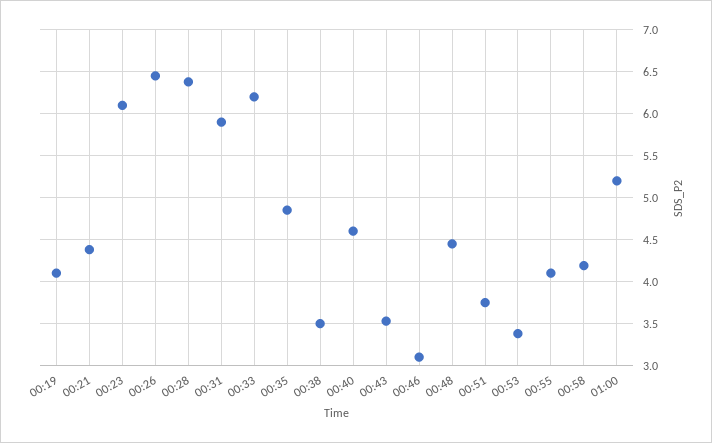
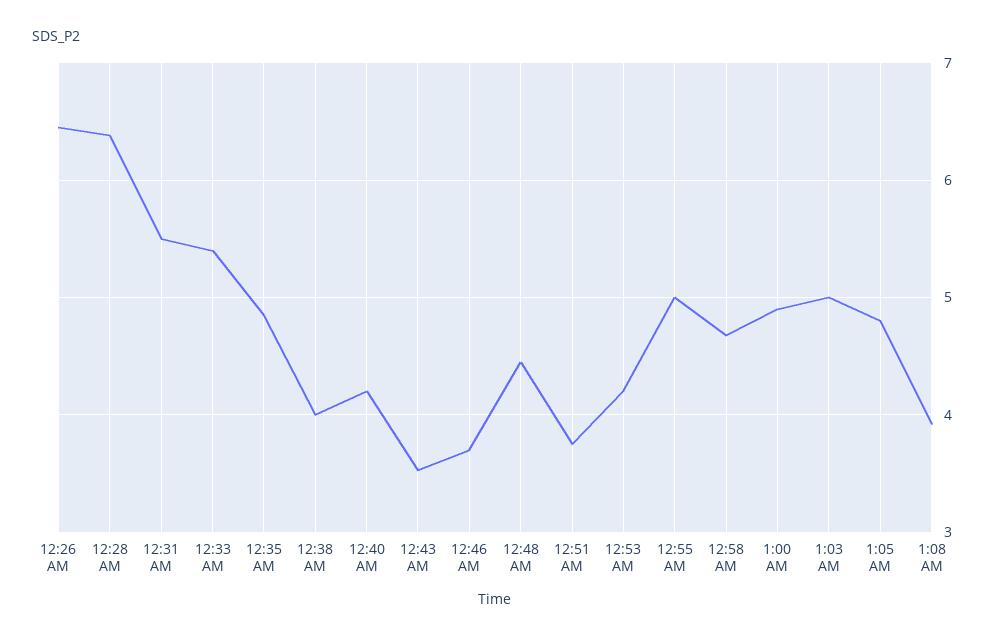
00:19: 4.1 -> none
00:21: 4.4 -> none
00:23: 6.1 -> none
00:31: 5.9 -> 5.5
00:33: 6.2 -> 5.4
00:38: 3.5 -> 4
00:40: 4.6 -> 4.2
00:46: 3.1 -> 3.7
00:53: 3.4 -> 4.2
00:55: 4.1 -> 5
00:58: 4.2 -> 4.7
01:00: 5.2 -> 4.9
1:03 AM: none -> 5
1:05 AM: none -> 4.8
1:08 AM: none -> 3.9

